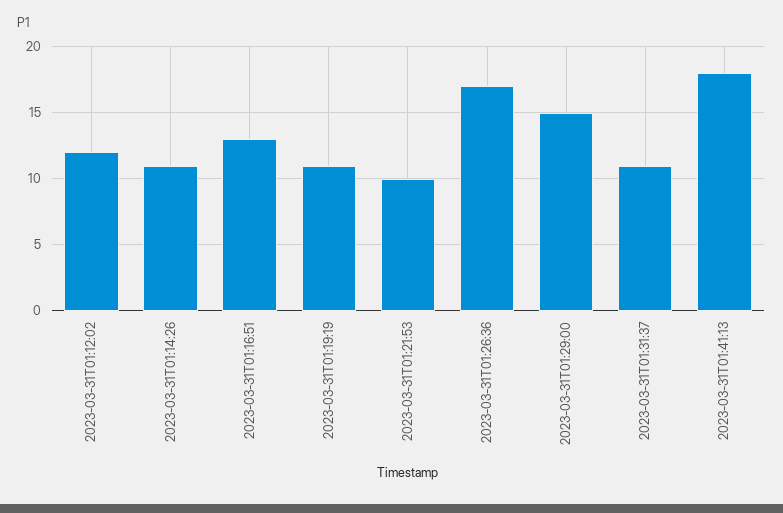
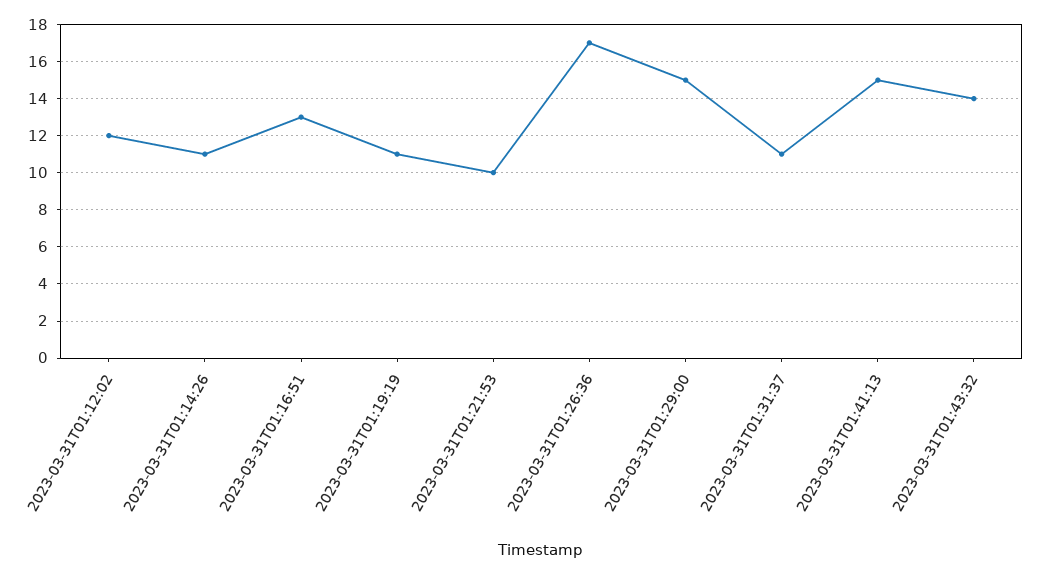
2023-03-31T01:41:13: 18 -> 15
2023-03-31T01:43:32: none -> 14

